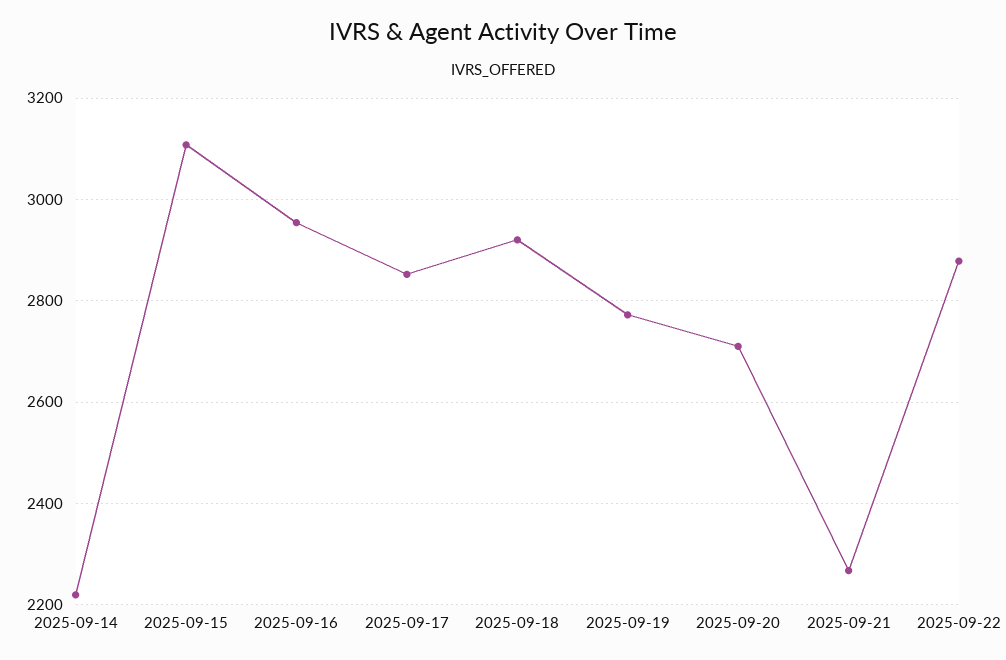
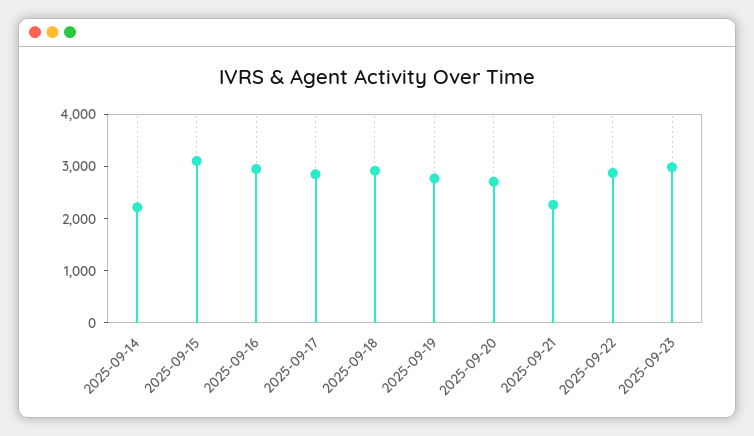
2025-09-23: none -> 3000

